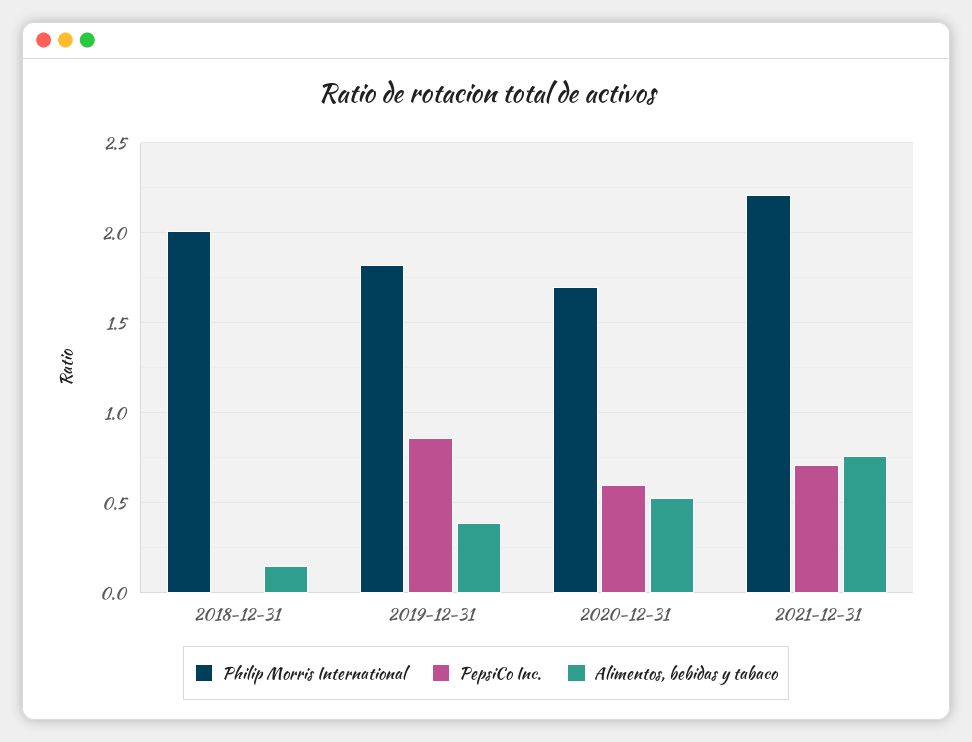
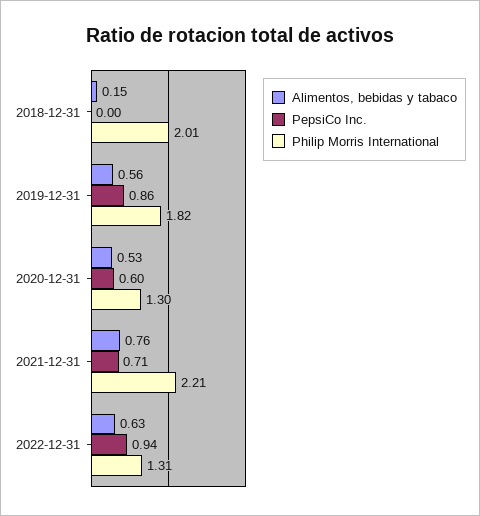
Alimentos, bebidas y tabaco, 2019-12-31: 0.4 -> 0.56
Philip Morris International, 2020-12-31: 1.7 -> 1.3
Alimentos, bebidas y tabaco, 2022-12-31: none -> 0.63
PepsiCo Inc., 2022-12-31: none -> 0.94
Philip Morris International, 2022-12-31: none -> 1.31

